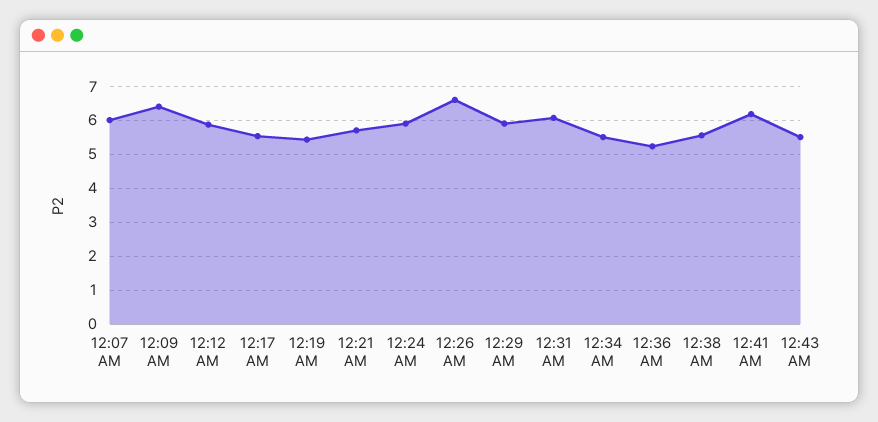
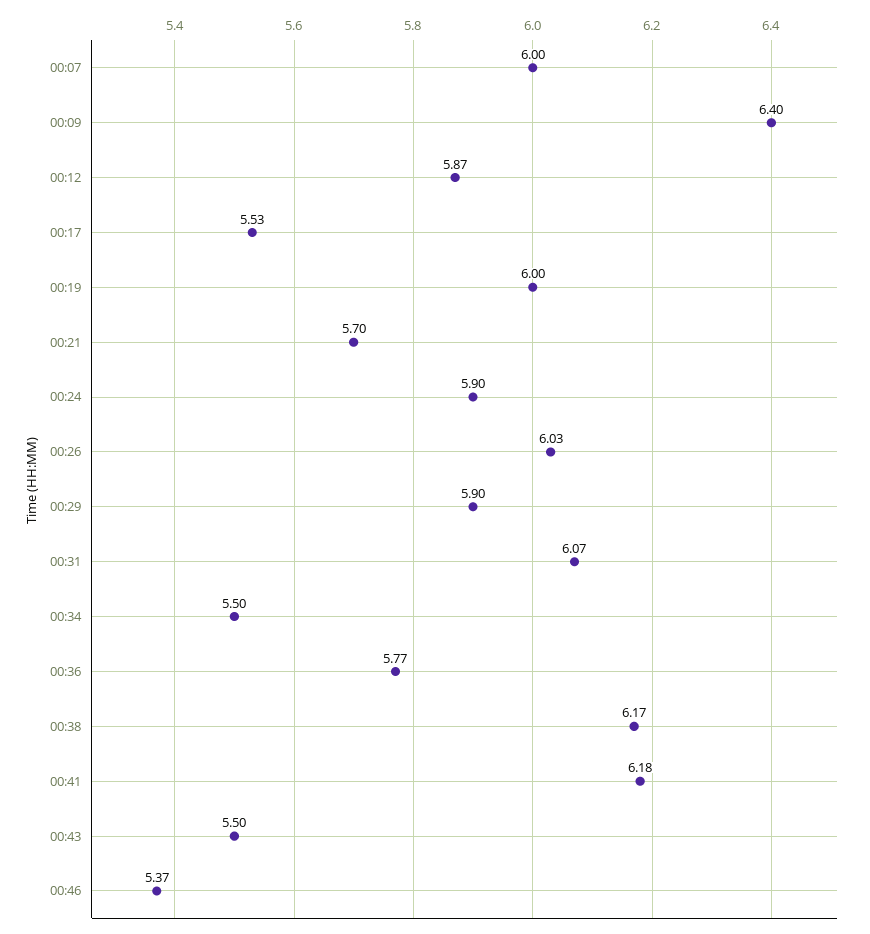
12:19 AM: 5.4 -> 6
12:26 AM: 6.6 -> 6.03
12:36 AM: 5.2 -> 5.77
12:38 AM: 5.6 -> 6.17
00:46: none -> 5.37

